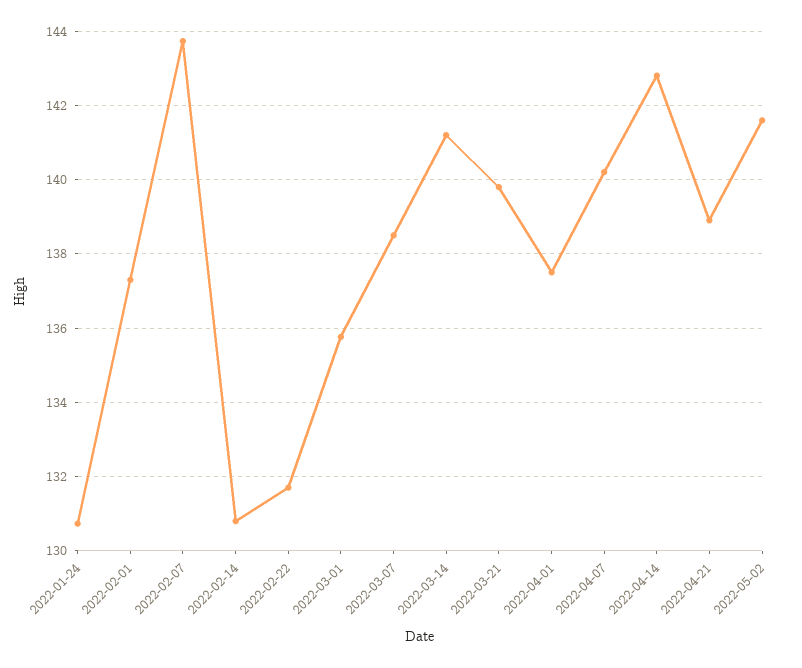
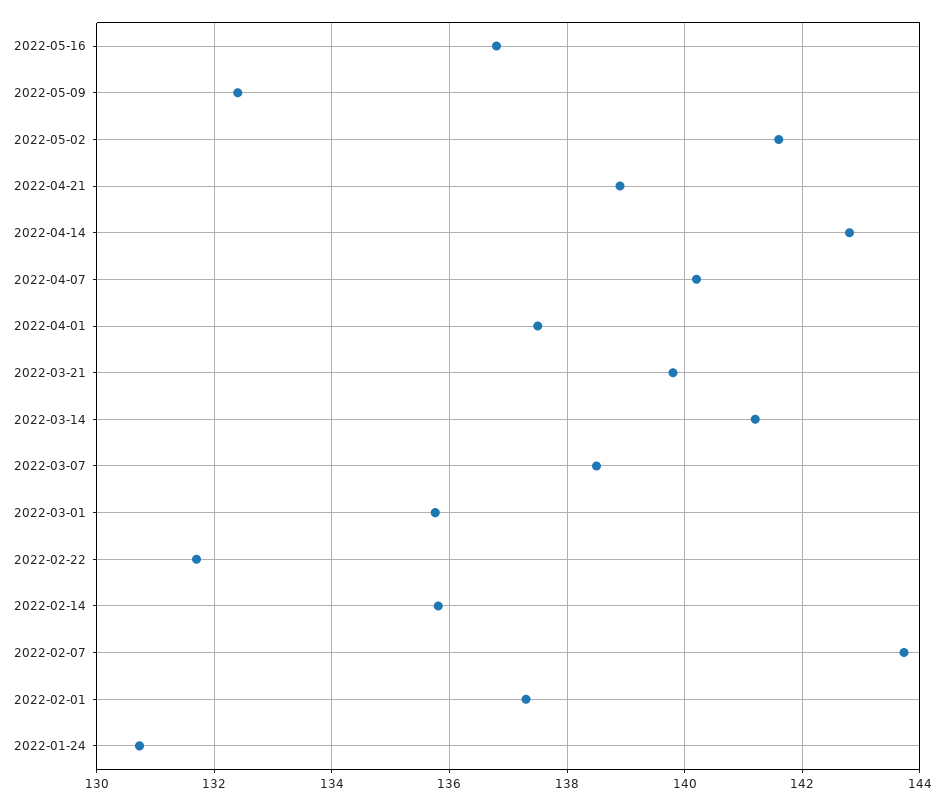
2022-02-14: 130.8 -> 135.8
2022-05-16: none -> 136.8
2022-05-09: none -> 132.4

